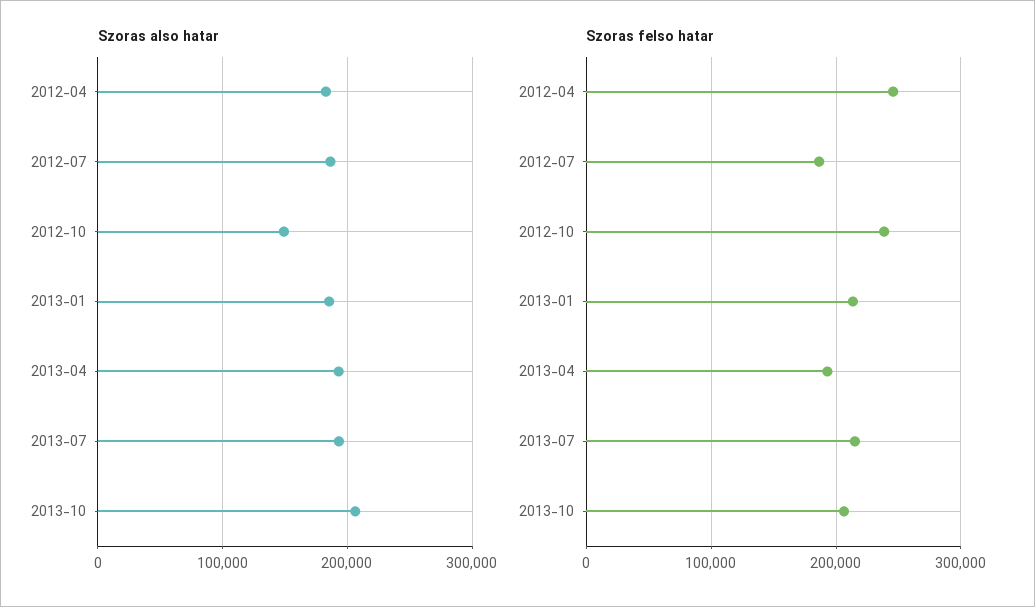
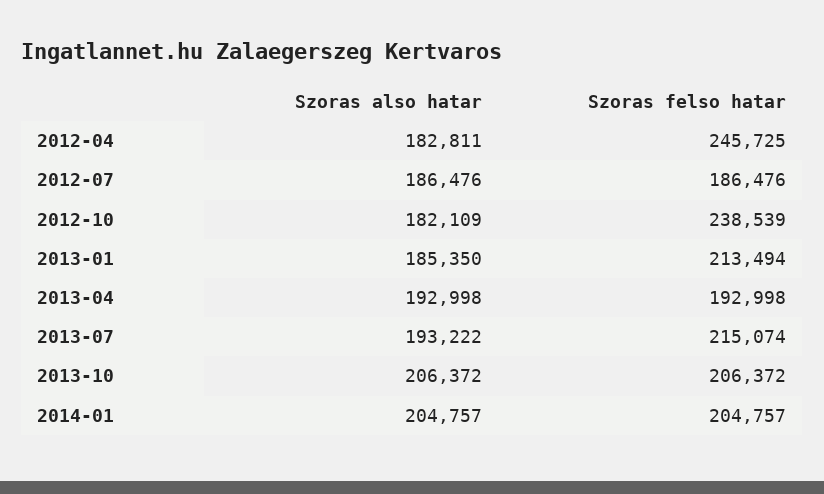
Szoras also hatar, 2012-10: 150000 -> 182109
Szoras also hatar, 2014-01: none -> 204757
Szoras felso hatar, 2014-01: none -> 204757

